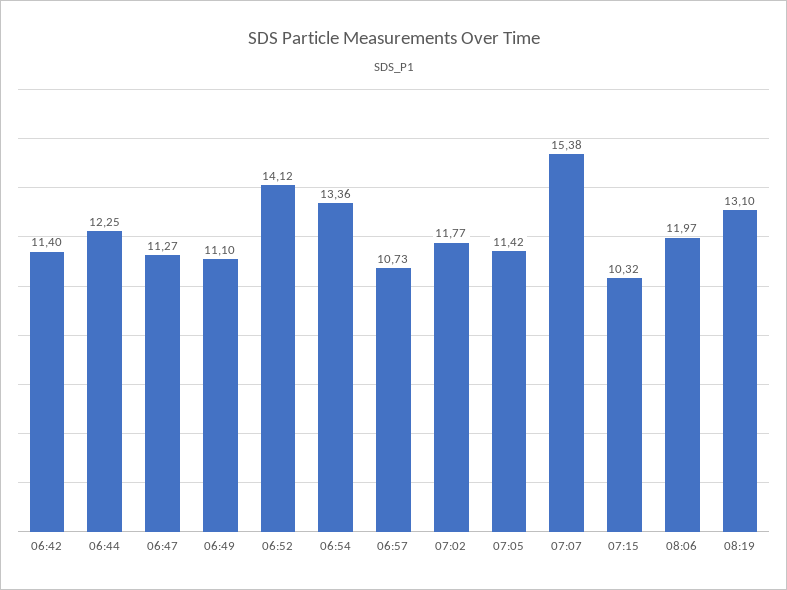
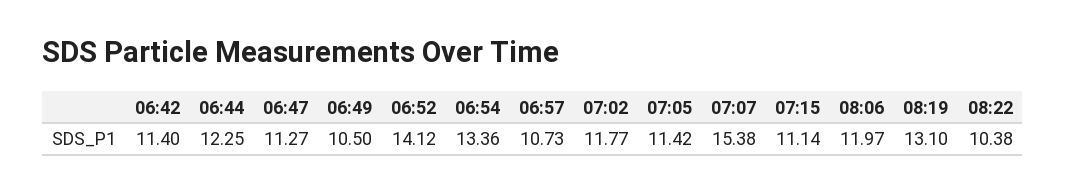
06:49: 11.1 -> 10.5
07:15: 10.32 -> 11.14
08:22: none -> 10.38

